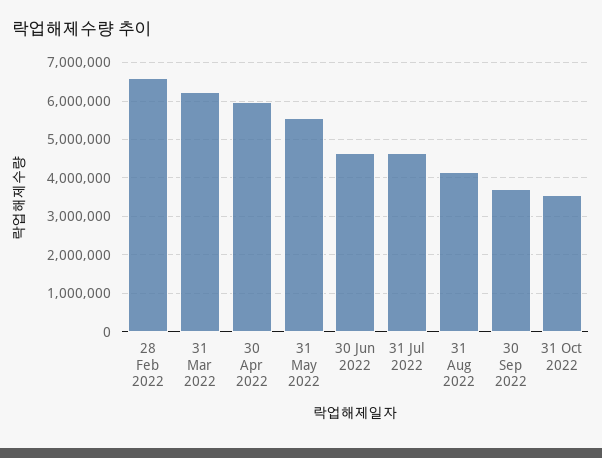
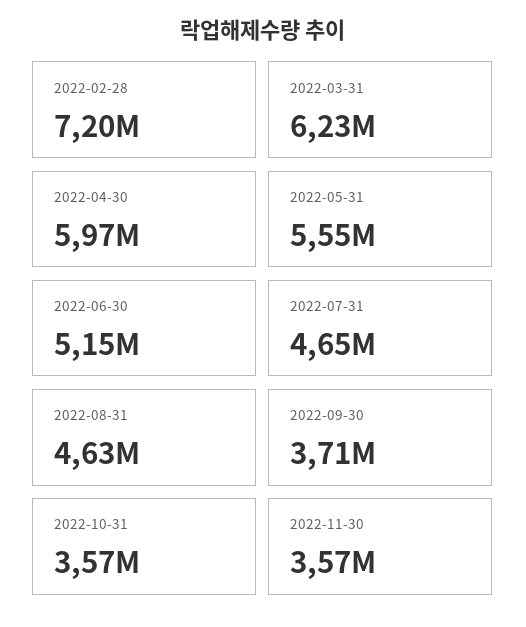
28 Feb 2022: 6600000 -> 7200000
30 Jun 2022: 4600000 -> 5150000
31 Aug 2022: 4200000 -> 4630000
2022-11-30: none -> 3570000

